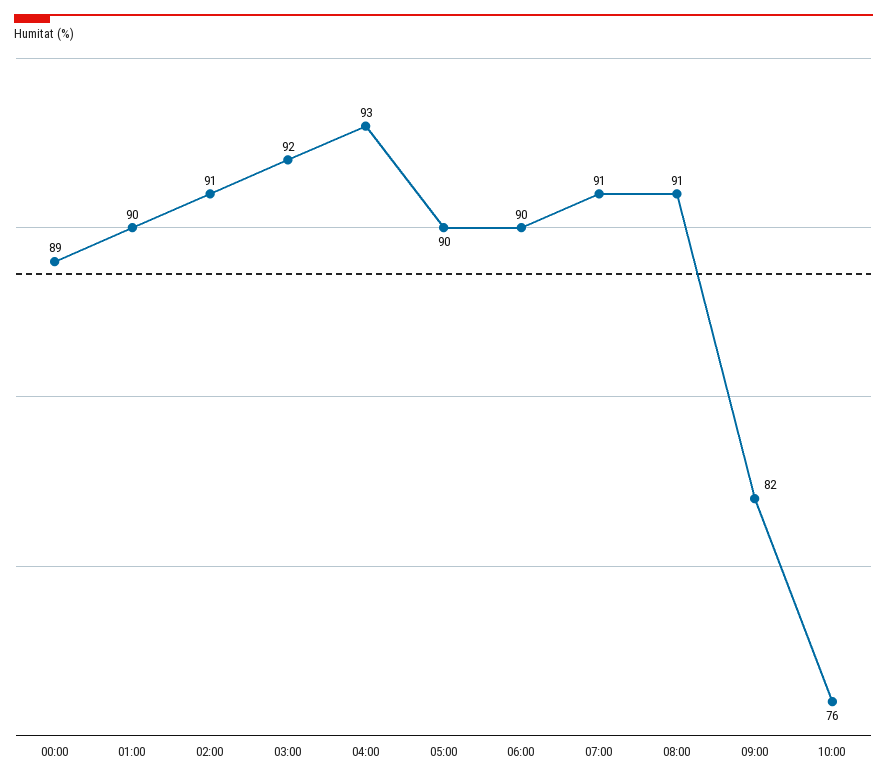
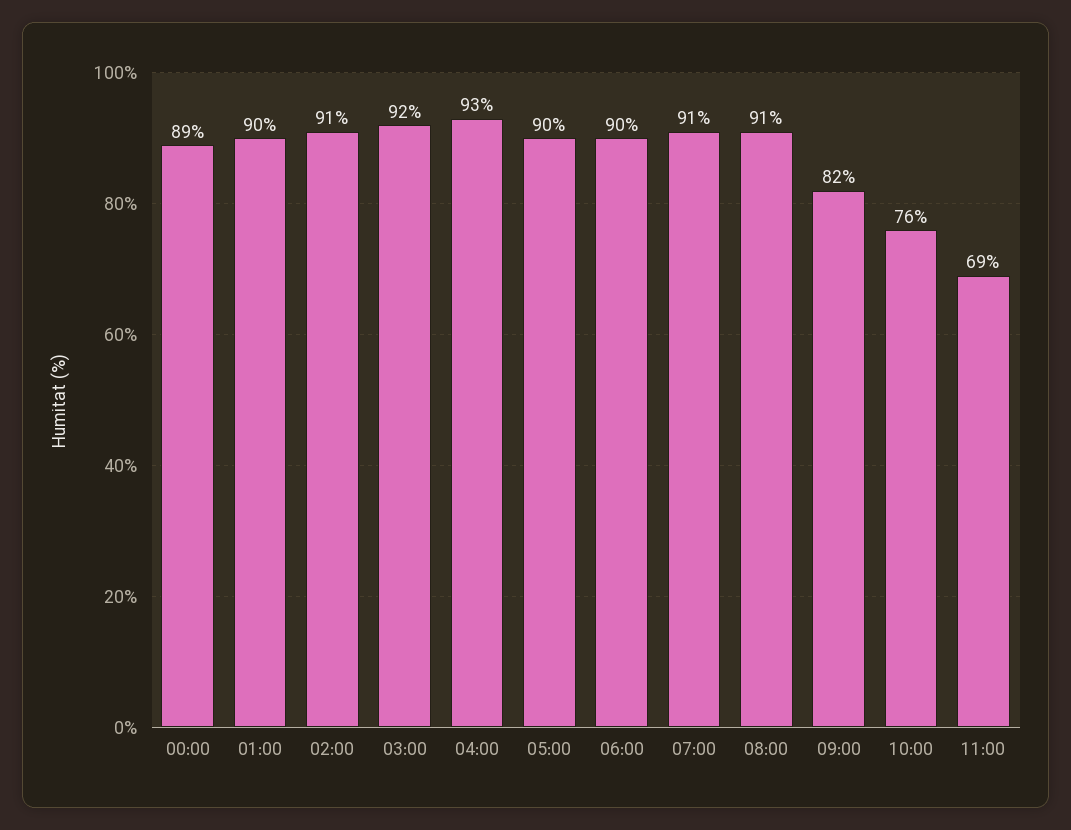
11:00: none -> 69

